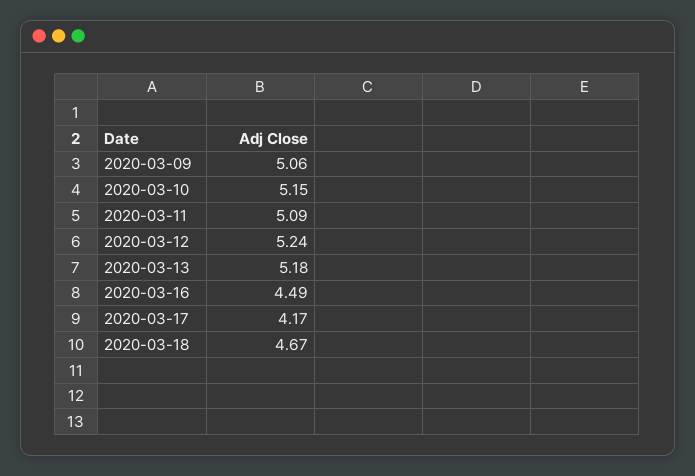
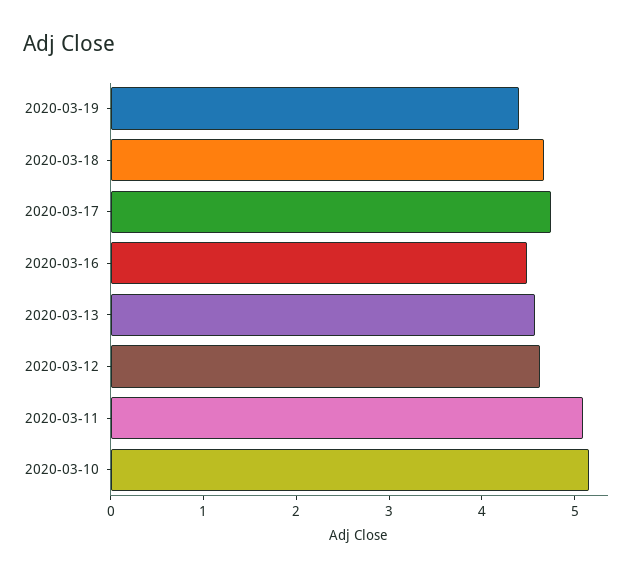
2020-03-09: 5.06 -> none
2020-03-12: 5.24 -> 4.6
2020-03-13: 5.18 -> 4.6
2020-03-17: 4.17 -> 4.8
2020-03-19: none -> 4.4

